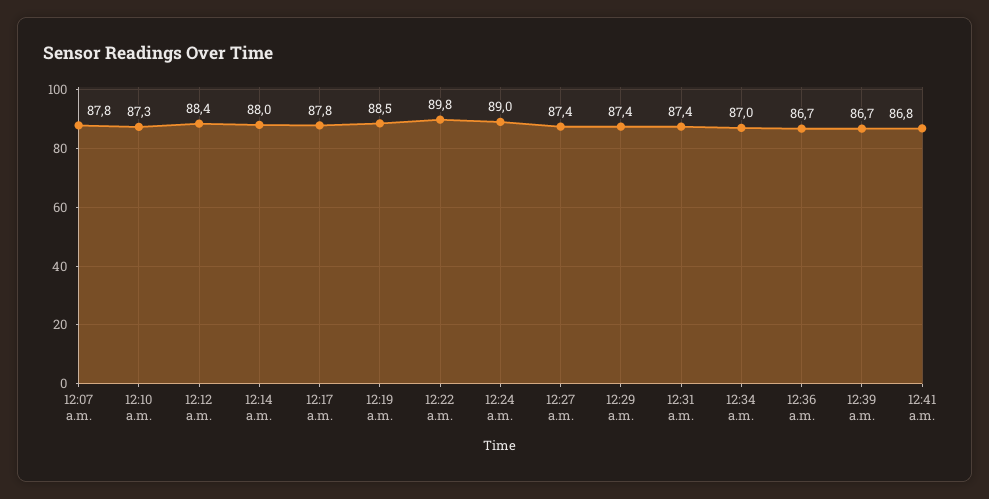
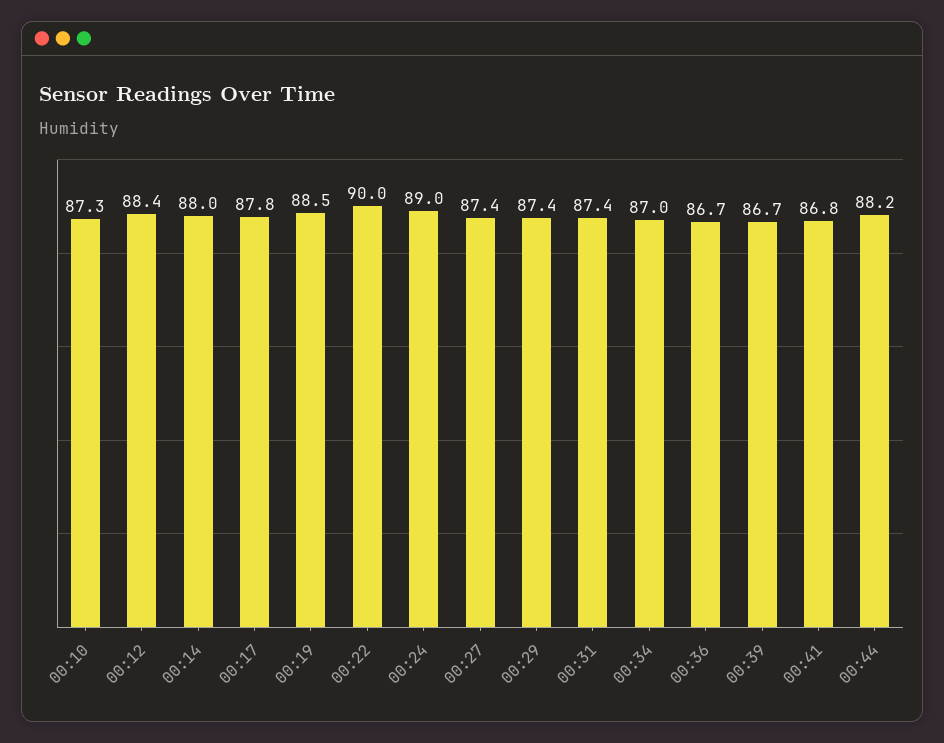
12:07 a.m.: 87.8 -> none
12:22 a.m.: 89.8 -> 90
00:44: none -> 88.2

